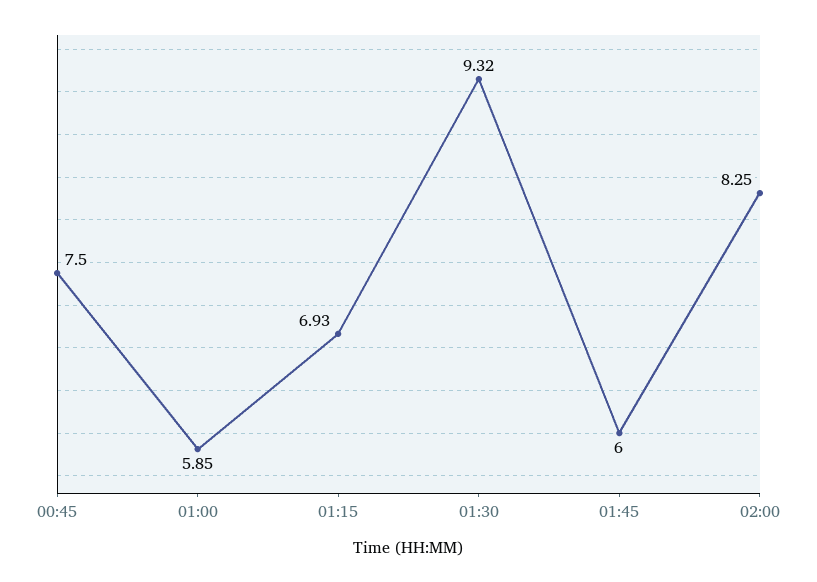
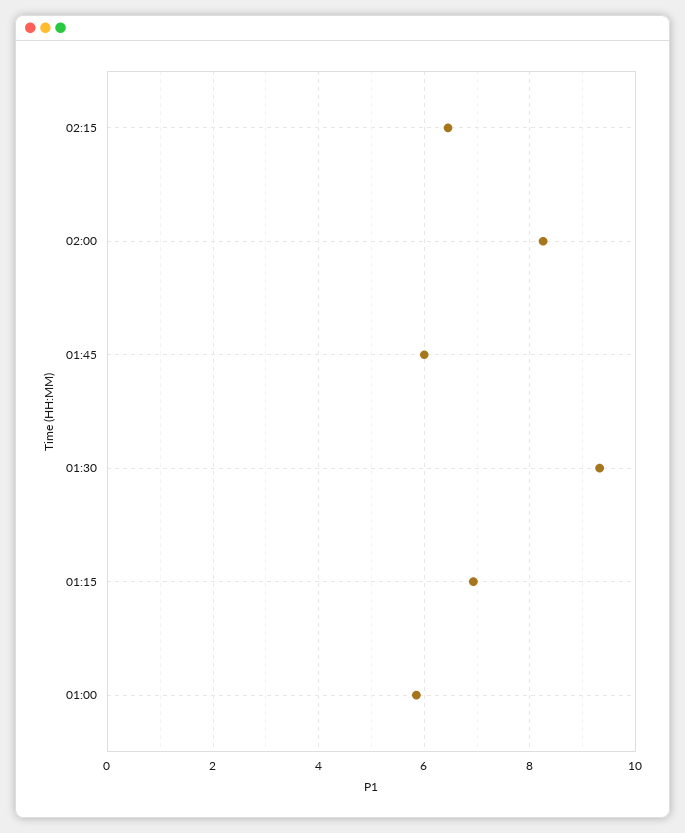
00:45: 7.5 -> none
02:15: none -> 6.4

